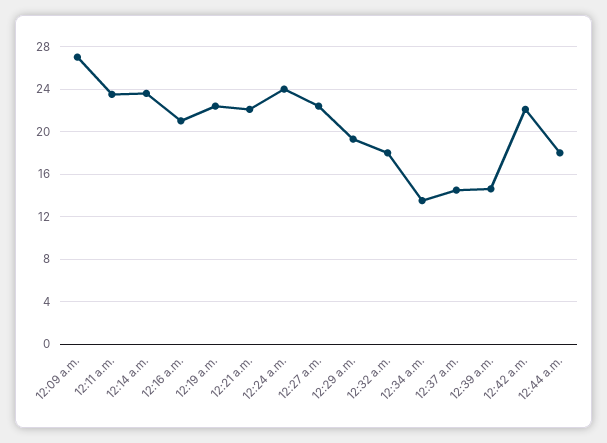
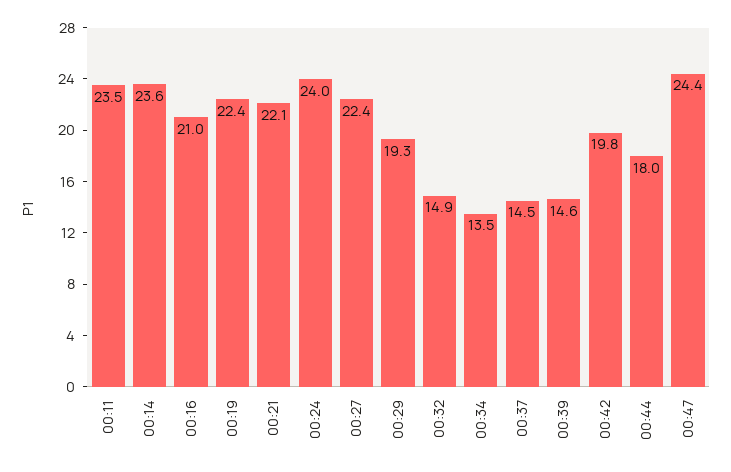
12:09 a.m.: 27 -> none
12:32 a.m.: 18 -> 14.9
12:42 a.m.: 22 -> 19.8
00:47: none -> 24.4

